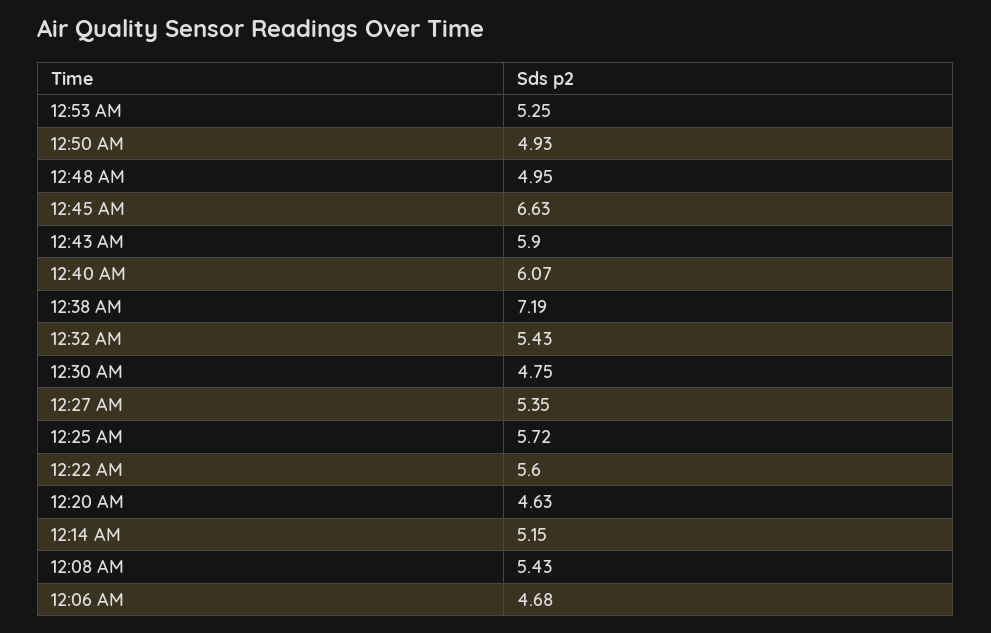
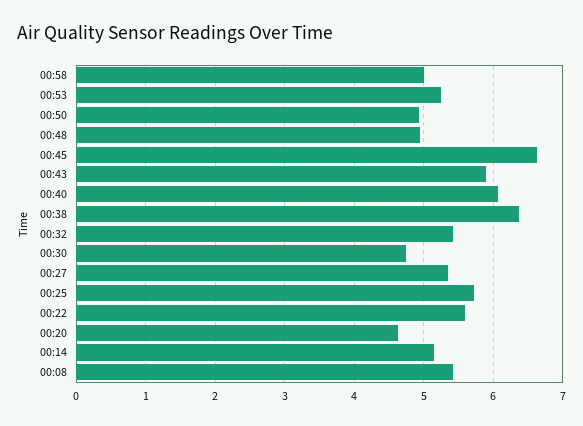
12:38 AM: 7.19 -> 6.4
12:06 AM: 4.68 -> none
00:58: none -> 5

